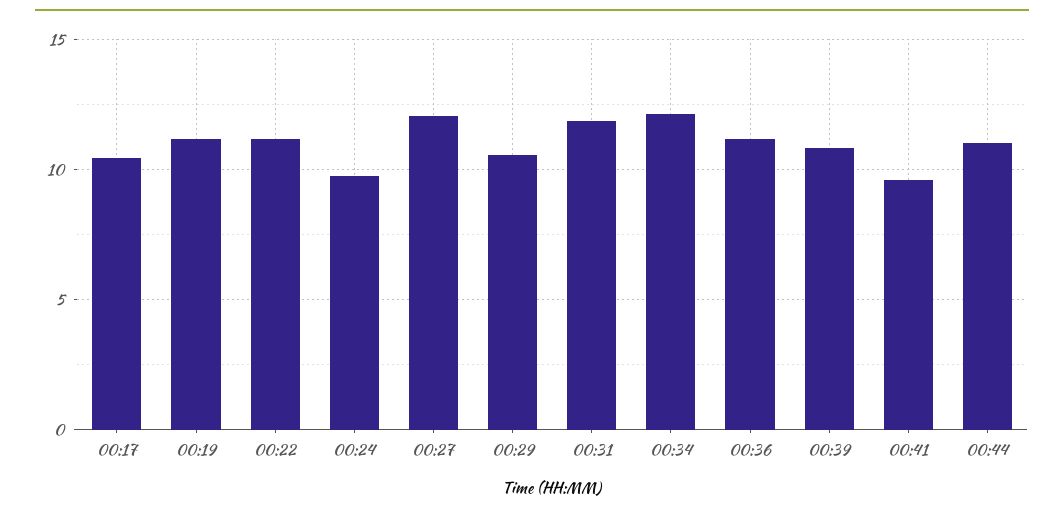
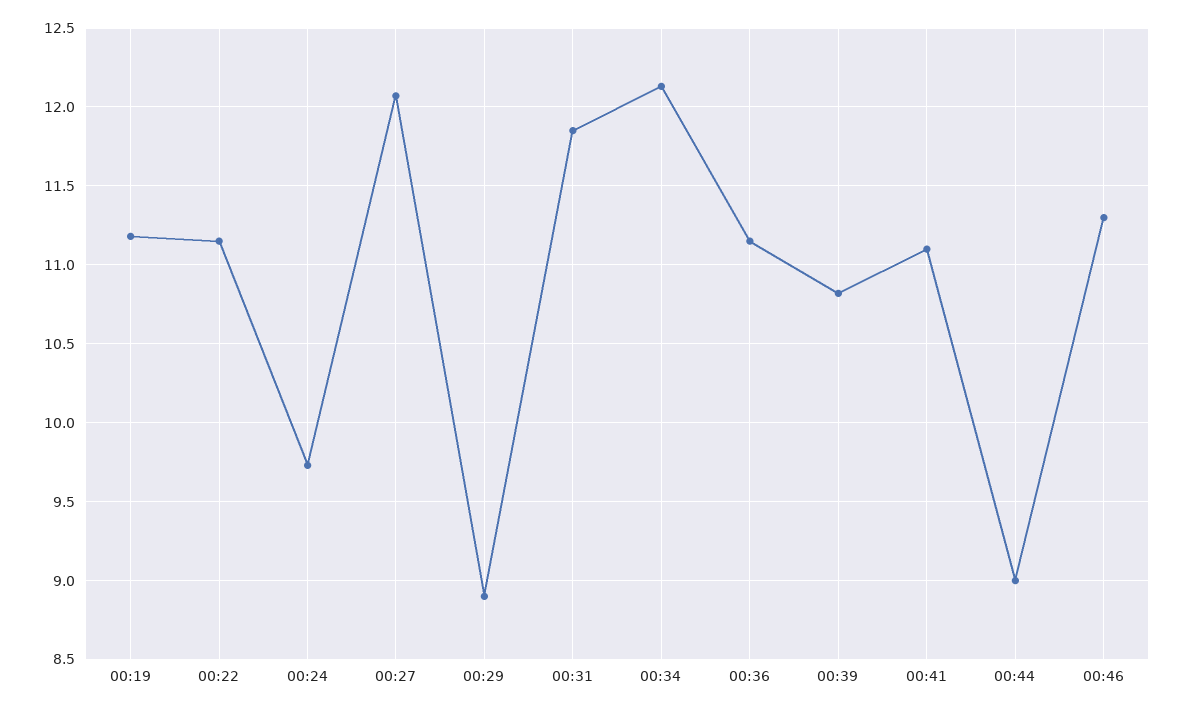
00:17: 10.5 -> none
00:29: 10.5 -> 8.9
00:41: 9.5 -> 11.1
00:44: 11 -> 9
00:46: none -> 11.3

